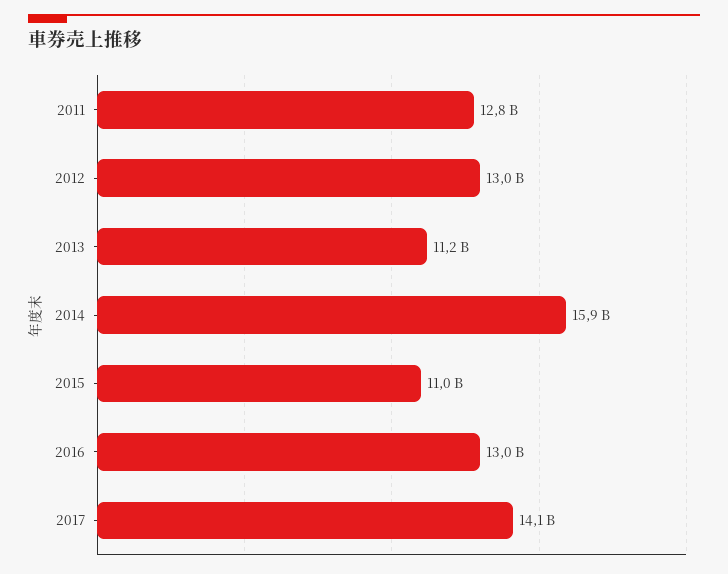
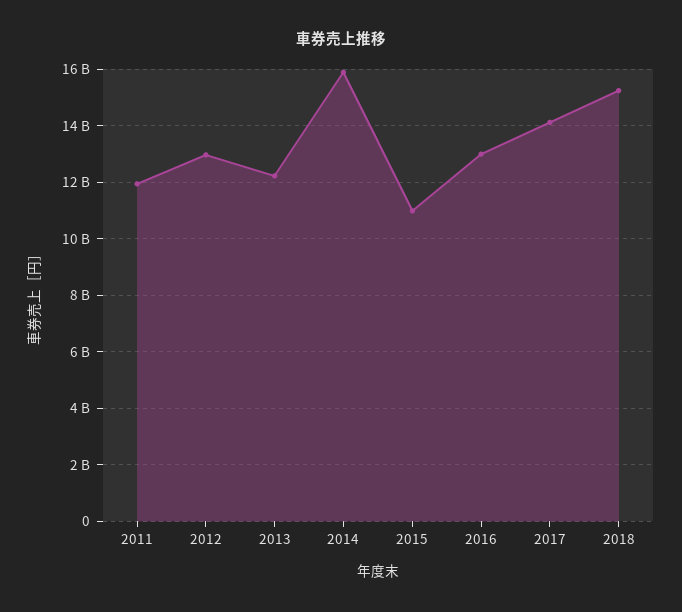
2011: 12800000000 -> 12000000000
2013: 11200000000 -> 12250000000
2018: none -> 15250000000

